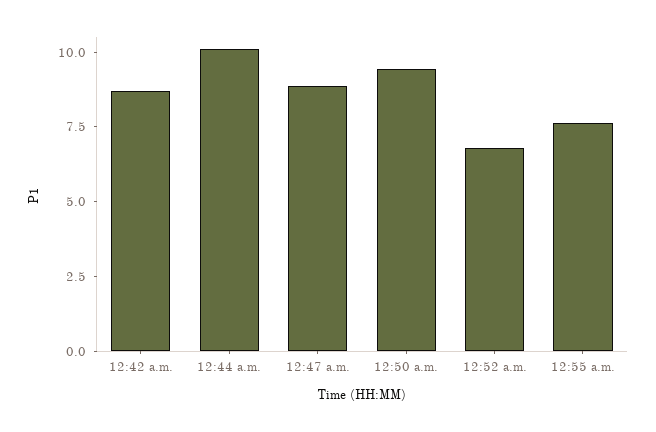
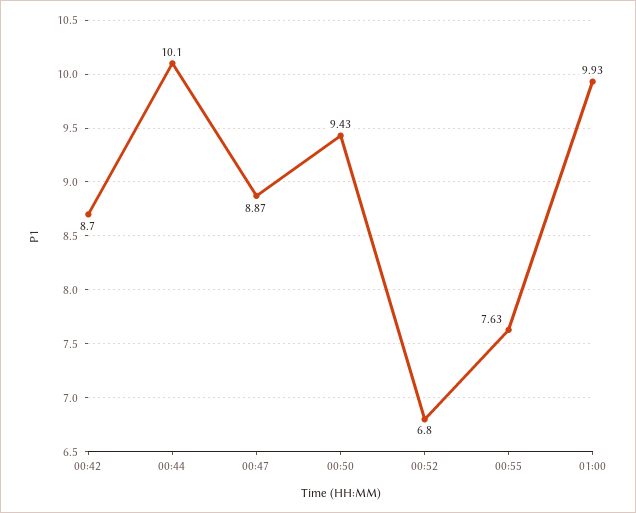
01:00: none -> 9.93

